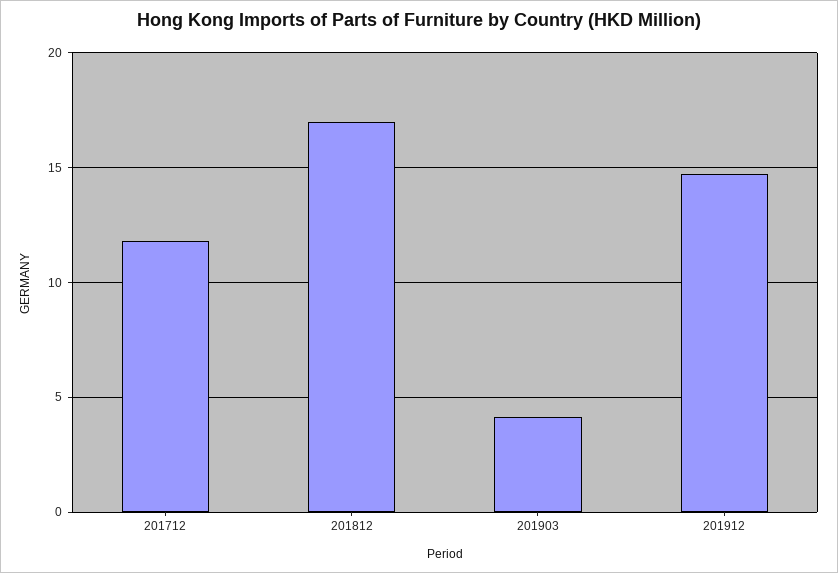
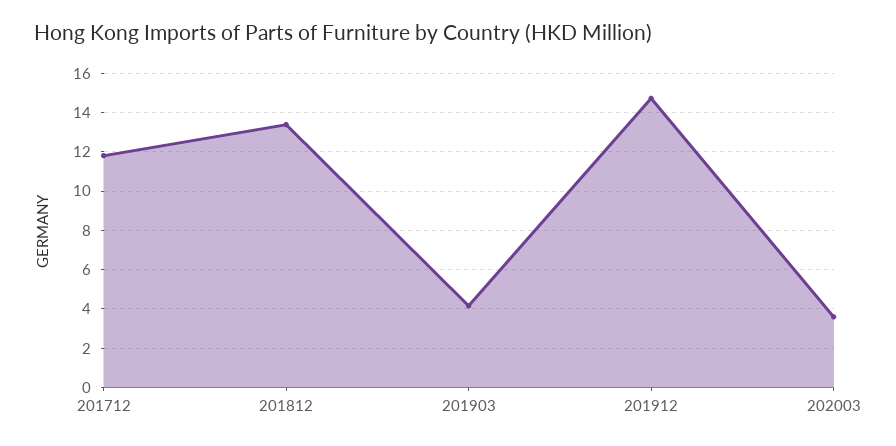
201812: 17 -> 13.5
202003: none -> 3.5

